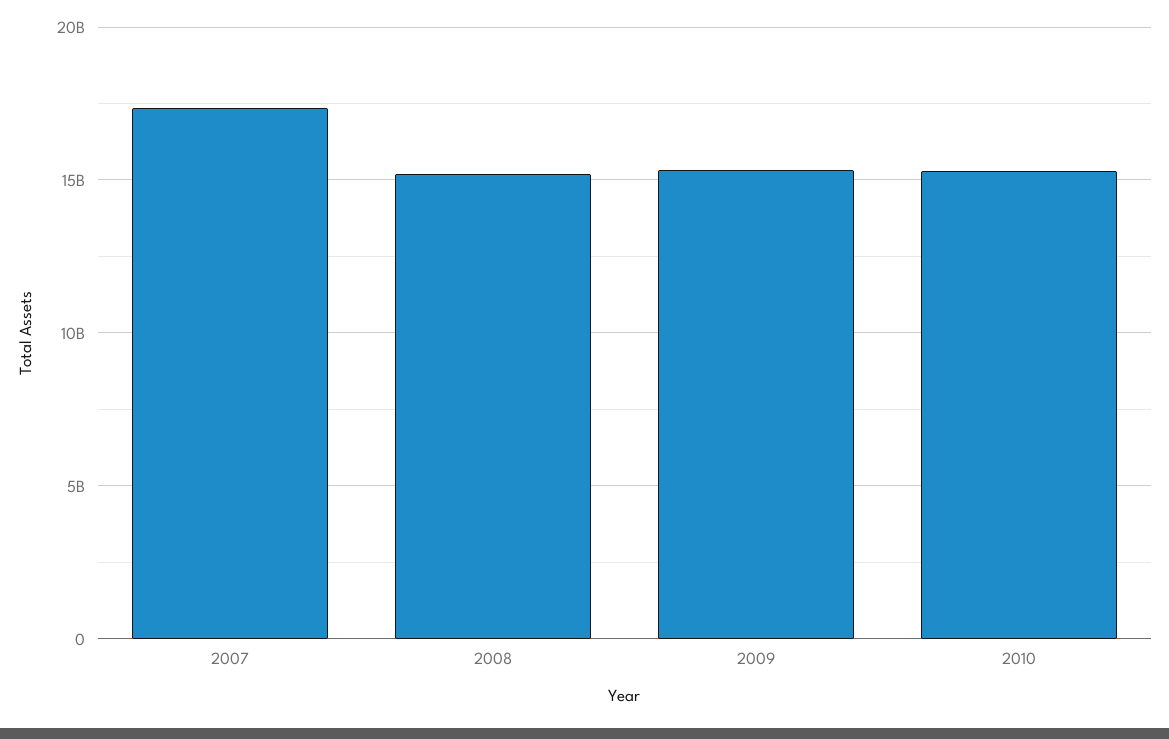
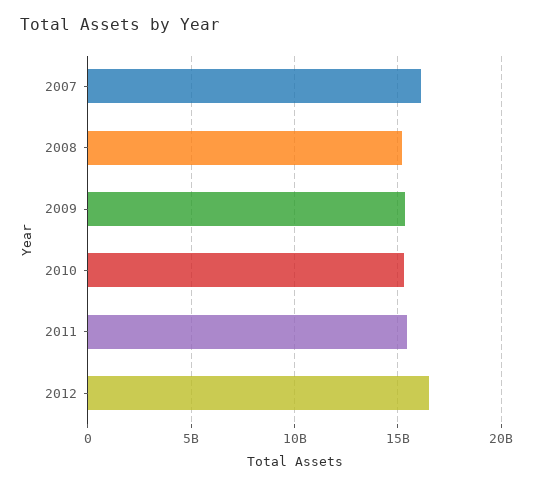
2007: 17500000000 -> 16000000000
2011: none -> 15500000000
2012: none -> 16500000000

